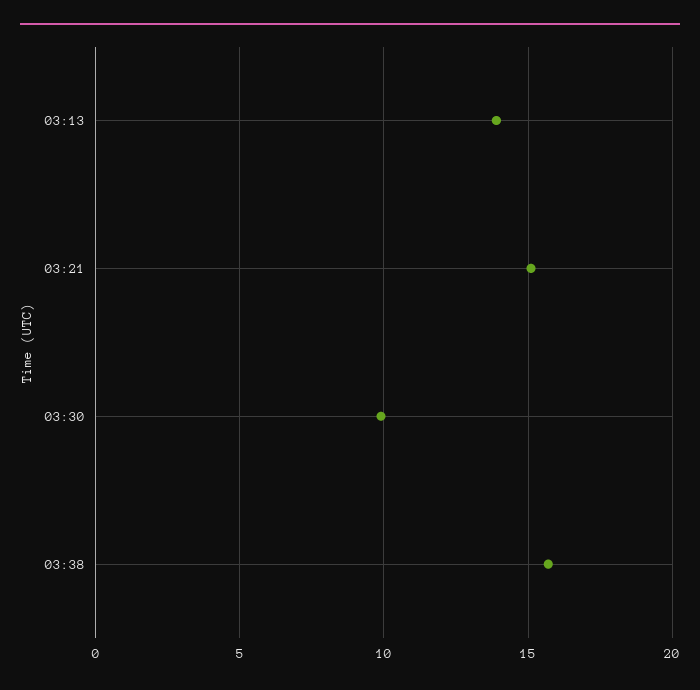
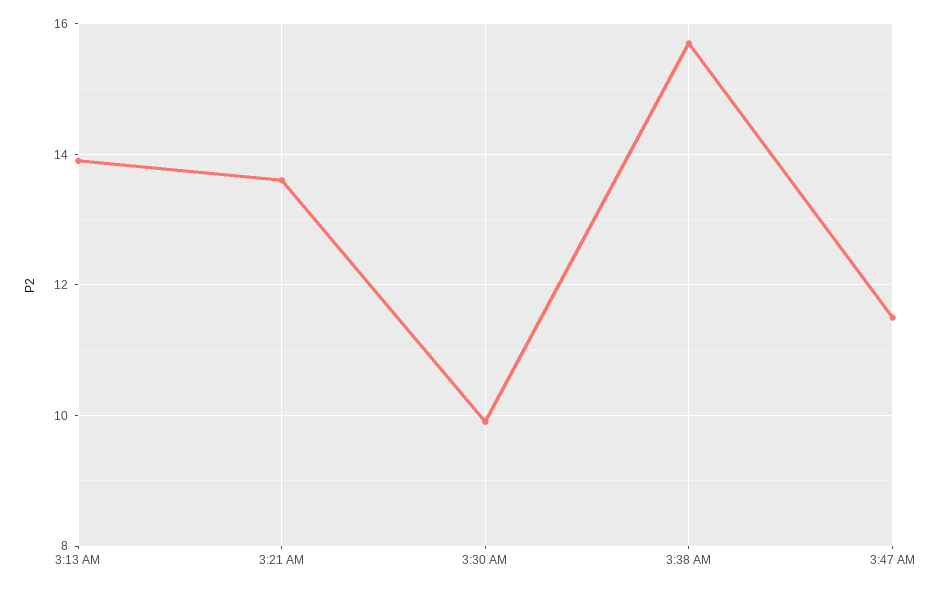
03:21: 15 -> 13.5
3:47 AM: none -> 11.5

